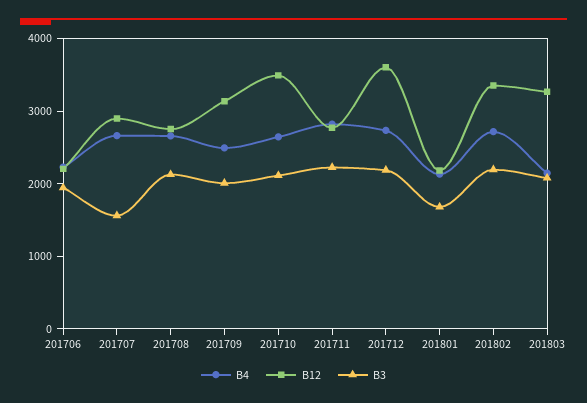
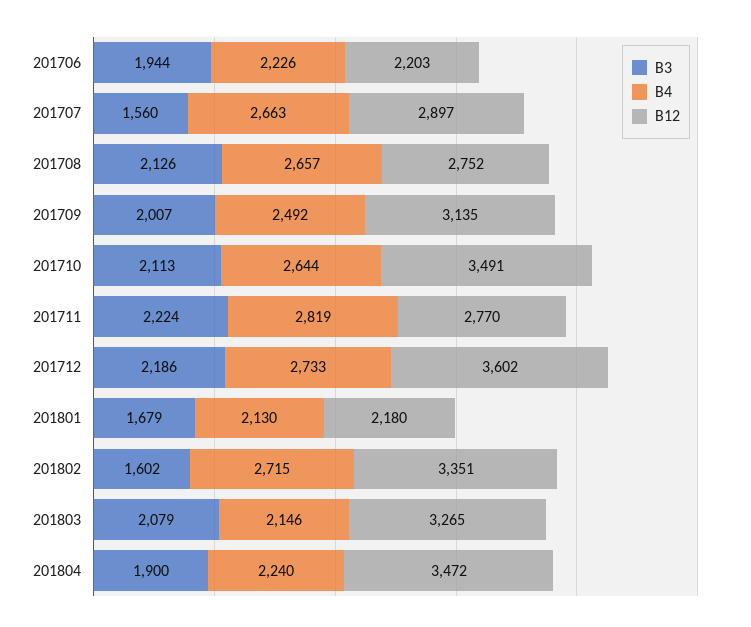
B3, 201802: 2200 -> 1602
B3, 201804: none -> 1900
B4, 201804: none -> 2240
B12, 201804: none -> 3472

